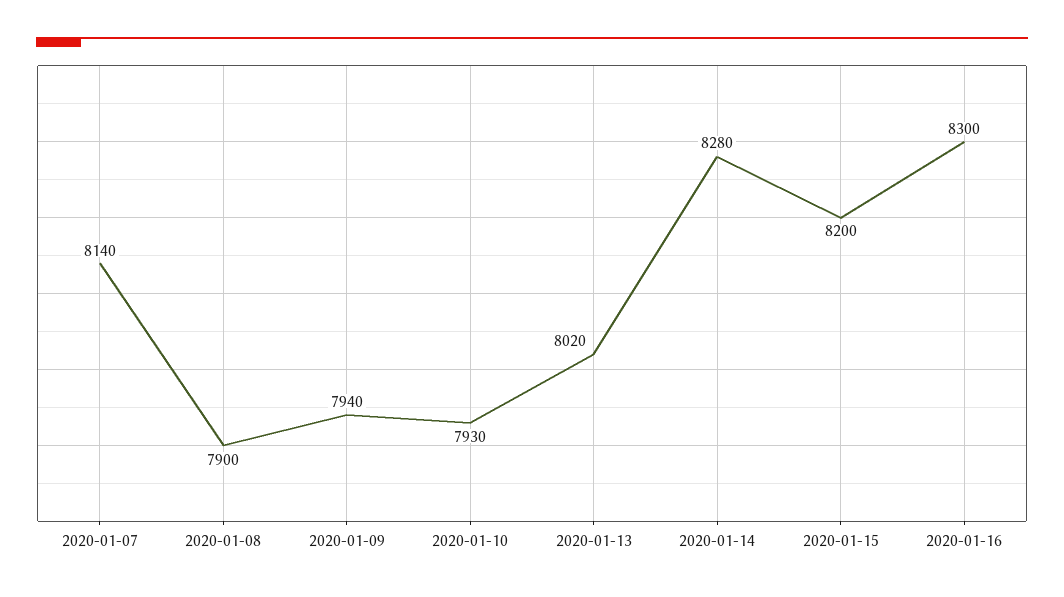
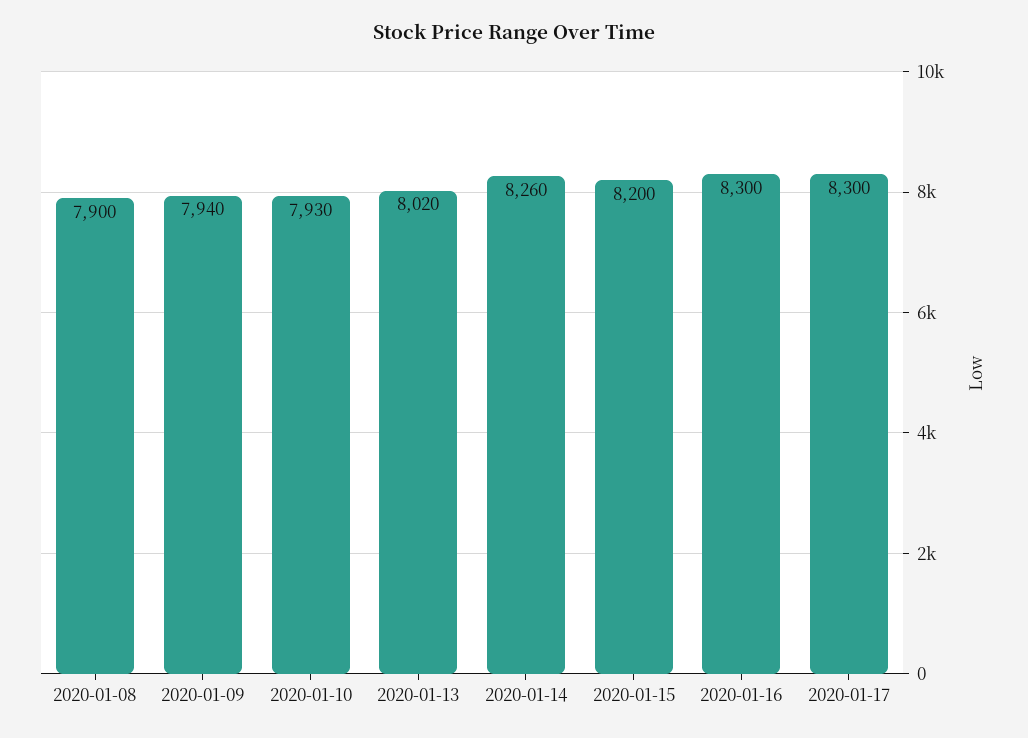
2020-01-07: 8140 -> none
2020-01-14: 8280 -> 8260
2020-01-17: none -> 8300

